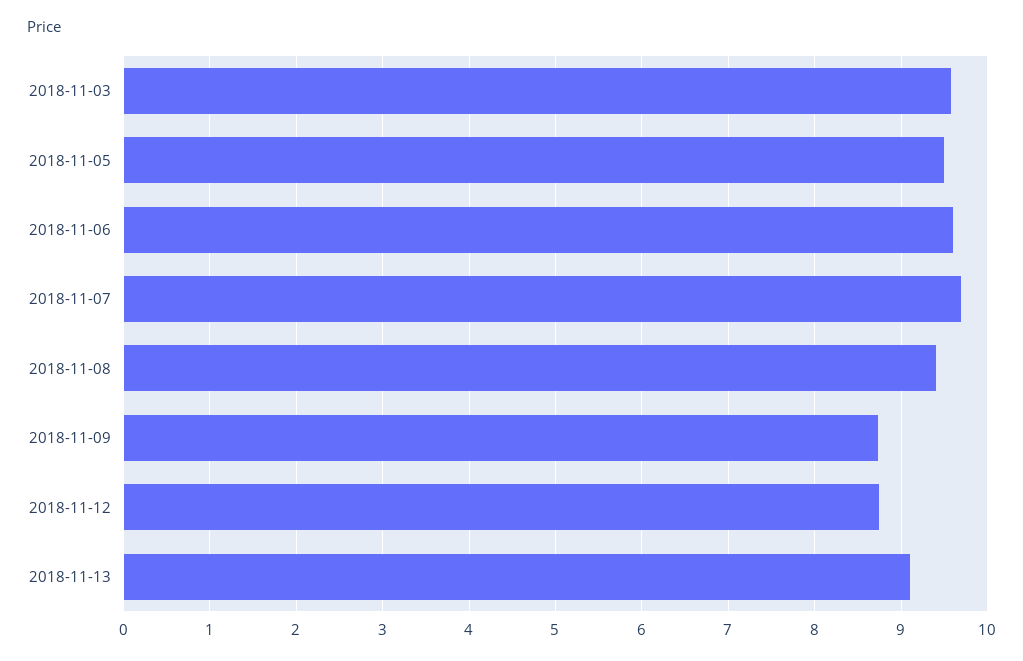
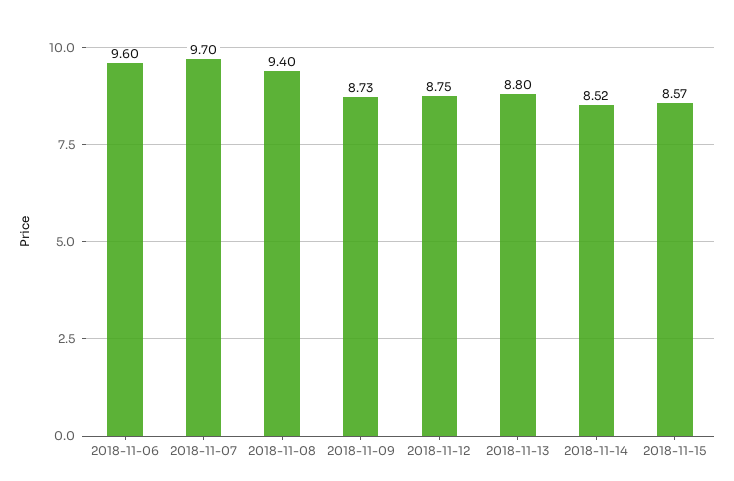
2018-11-03: 9.6 -> none
2018-11-05: 9.5 -> none
2018-11-13: 9.1 -> 8.8
2018-11-14: none -> 8.52
2018-11-15: none -> 8.57

